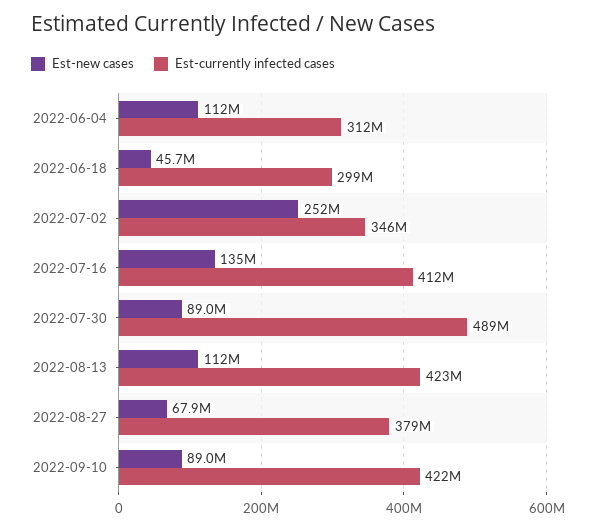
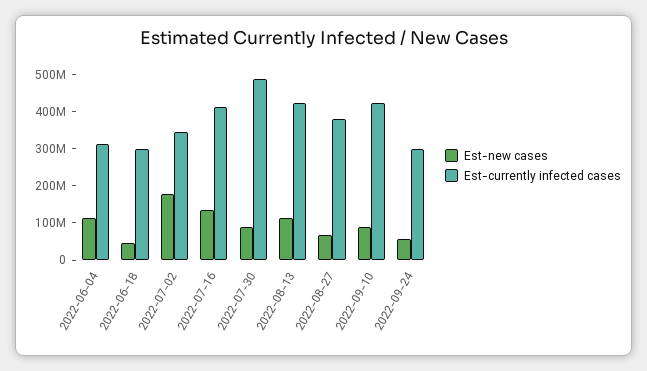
Est-new cases, 2022-07-02: 252000000 -> 175000000
Est-new cases, 2022-09-24: none -> 50000000
Est-currently infected cases, 2022-09-24: none -> 300000000

